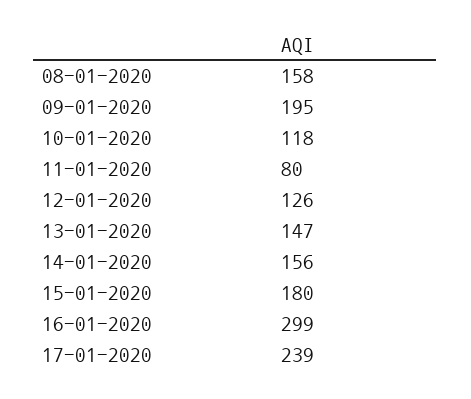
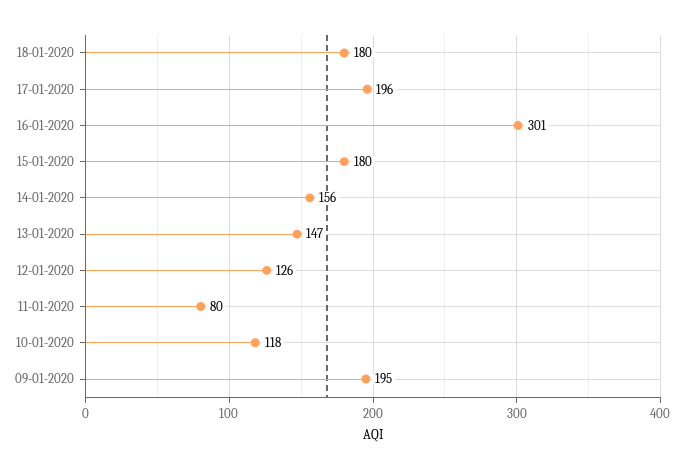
08-01-2020: 158 -> none
16-01-2020: 299 -> 301
17-01-2020: 239 -> 196
18-01-2020: none -> 180

